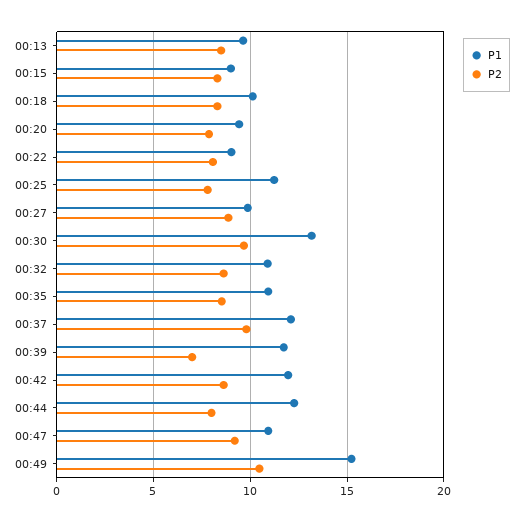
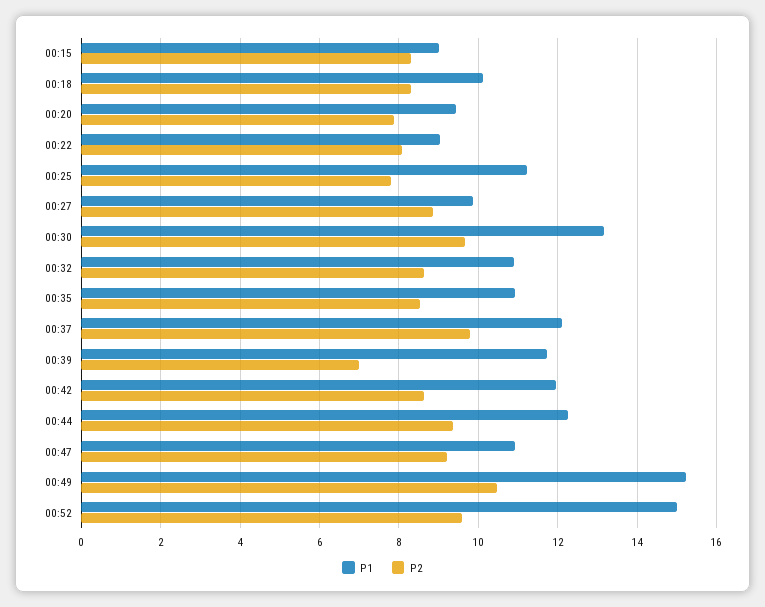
P1, 00:13: 9.5 -> none
P2, 00:13: 8.5 -> none
P2, 00:44: 8 -> 9.4
P1, 00:52: none -> 15
P2, 00:52: none -> 9.6

